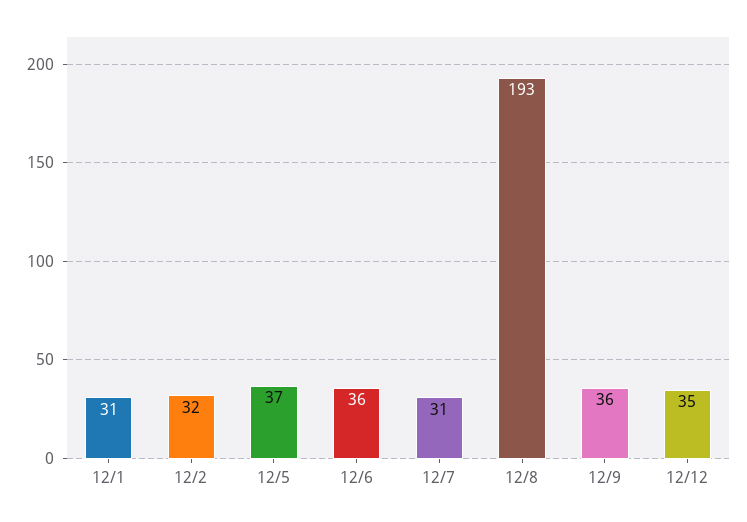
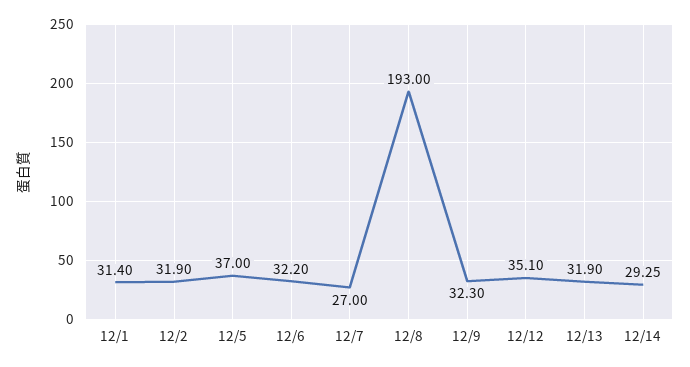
12/6: 36 -> 32.2
12/7: 31 -> 27
12/9: 36 -> 32.3
12/13: none -> 31.9
12/14: none -> 29.25

